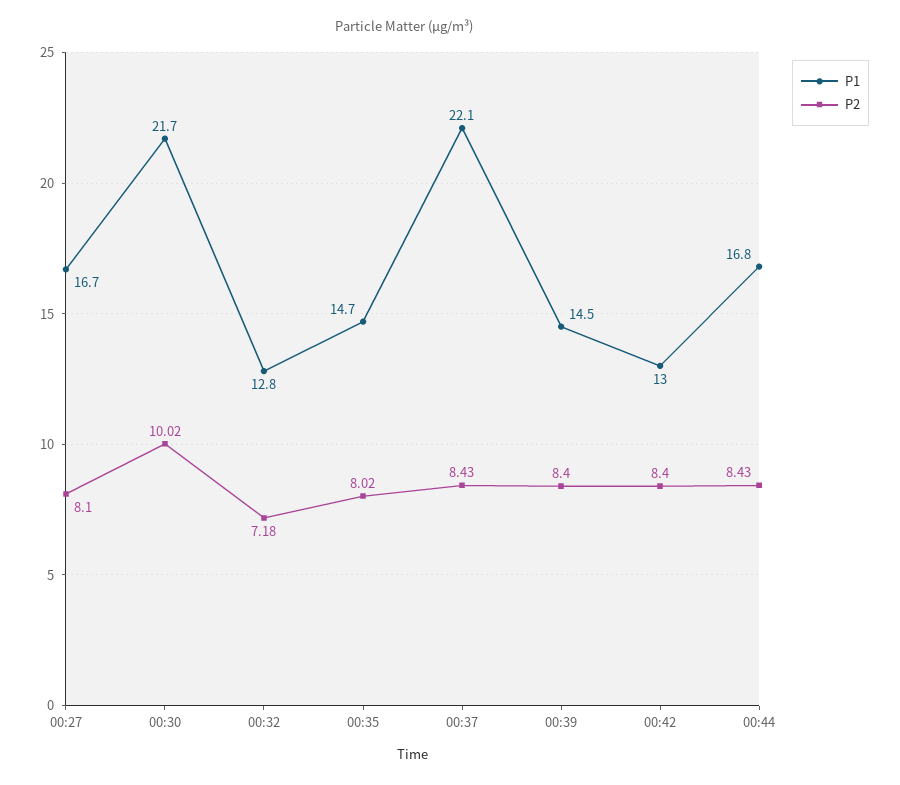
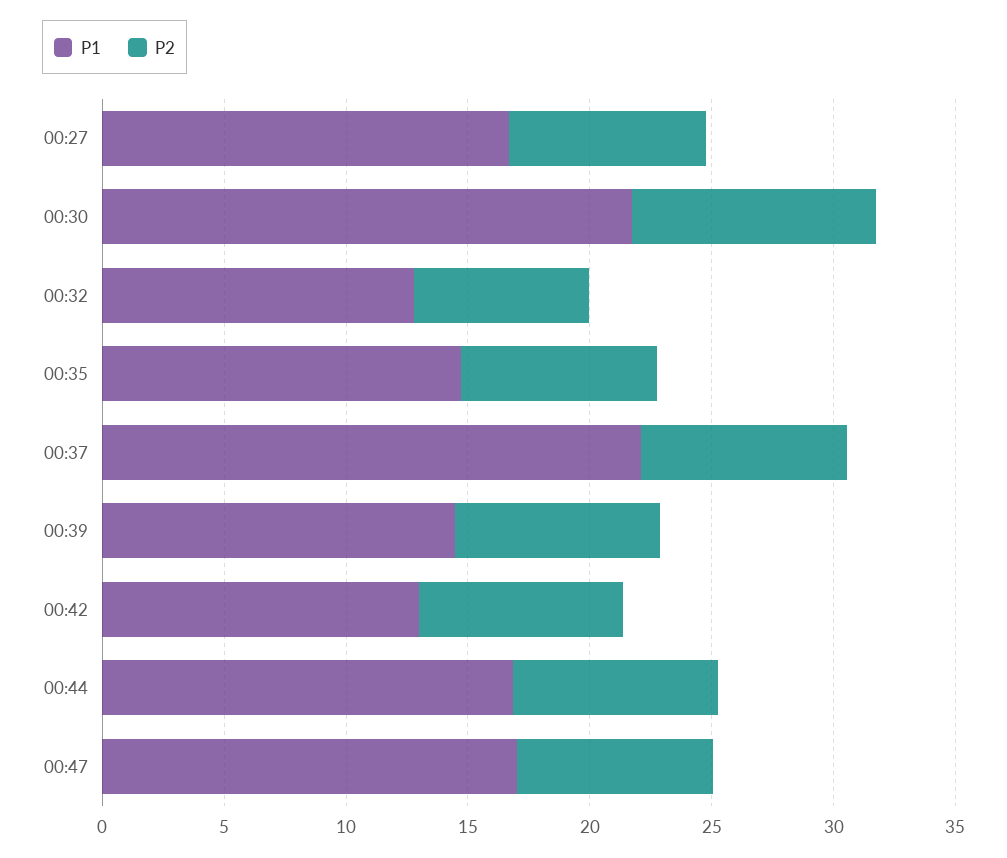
P1, 00:47: none -> 17
P2, 00:47: none -> 8

